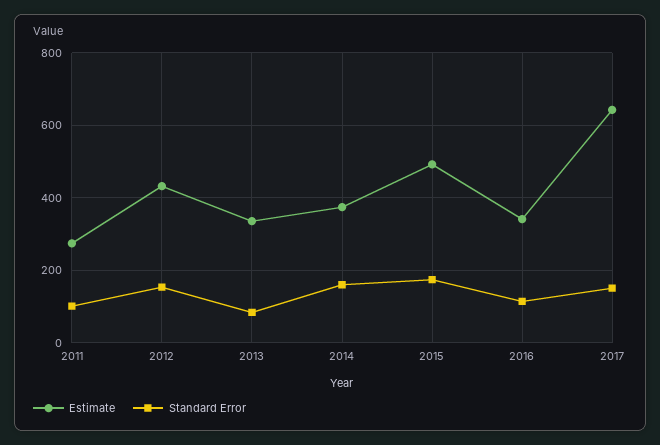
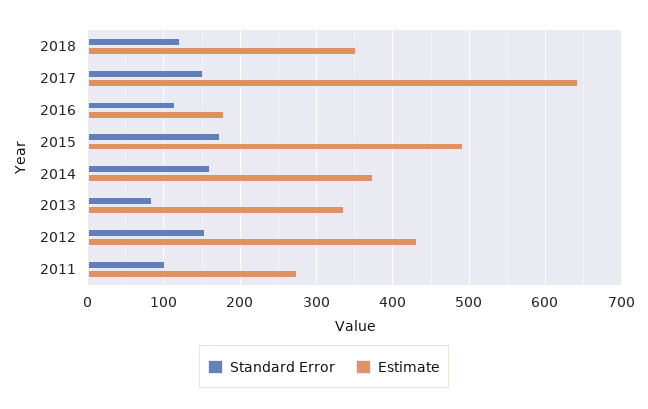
Estimate, 2016: 340 -> 180
Standard Error, 2018: none -> 120
Estimate, 2018: none -> 350

